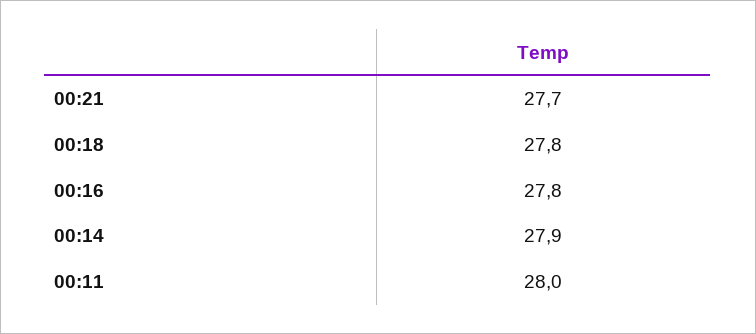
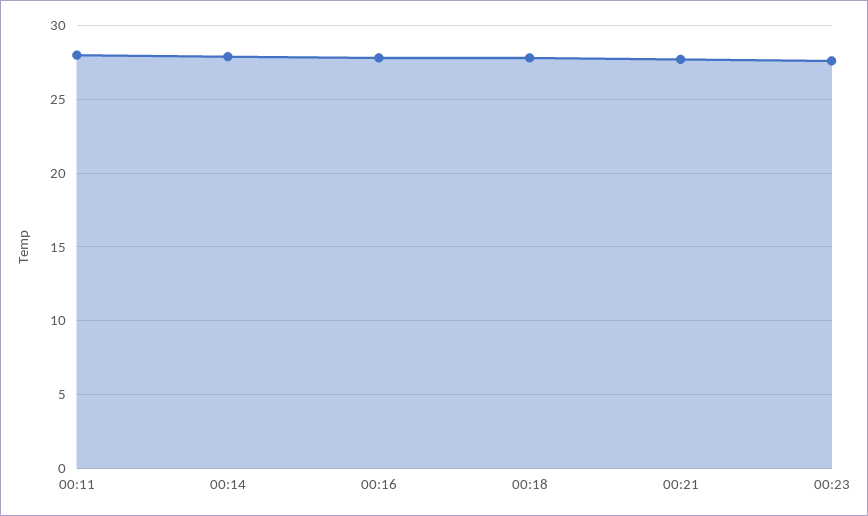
00:23: none -> 27.5

